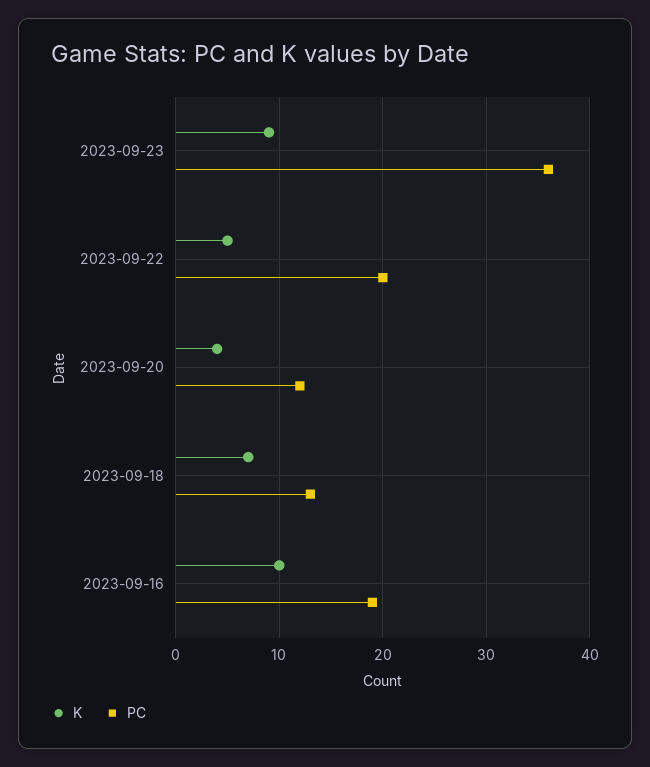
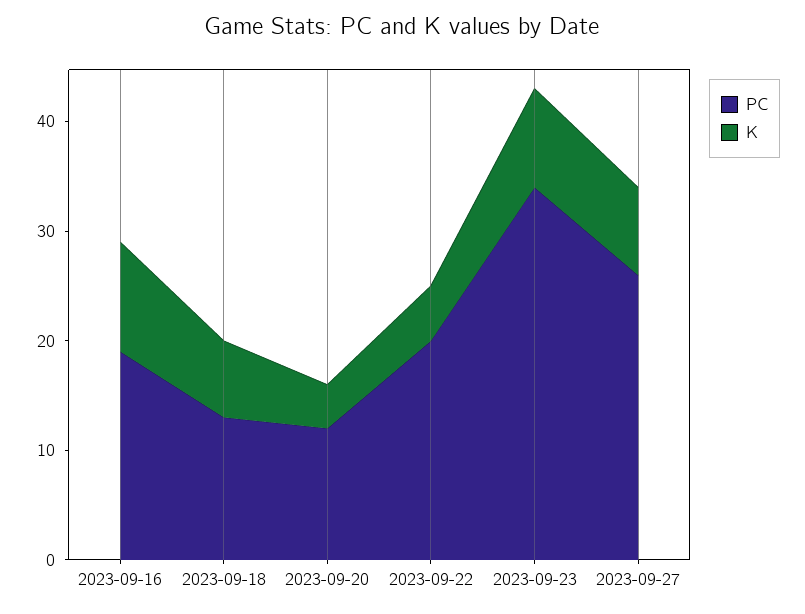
PC, 2023-09-23: 36 -> 34
PC, 2023-09-27: none -> 26
K, 2023-09-27: none -> 8

